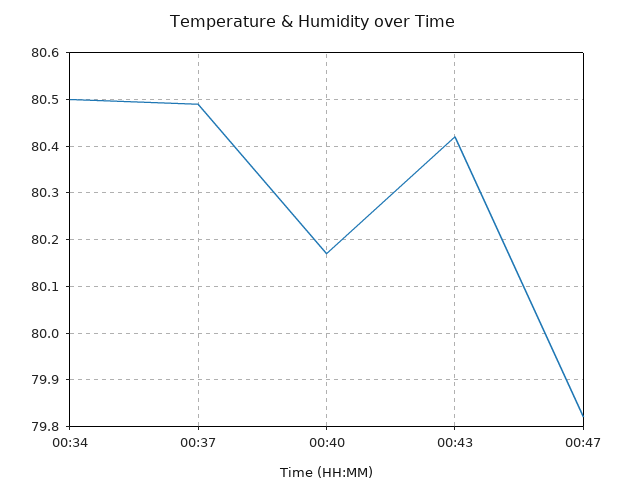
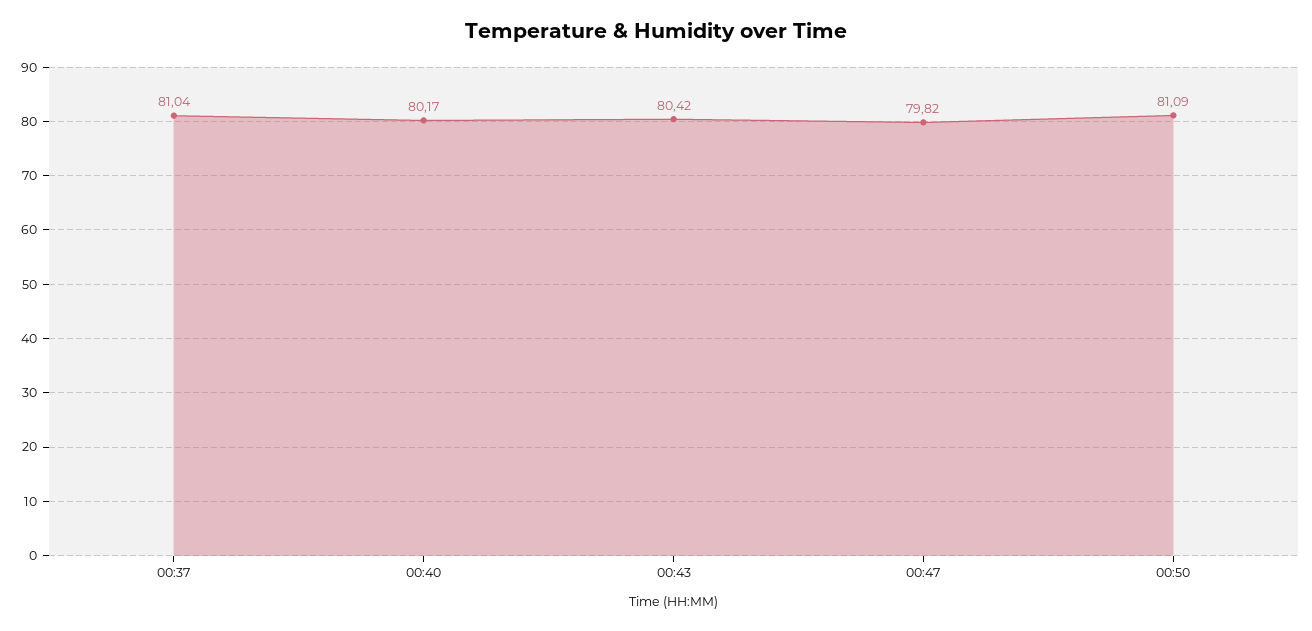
00:34: 80.5 -> none
00:37: 80.5 -> 81.04
00:50: none -> 81.09

